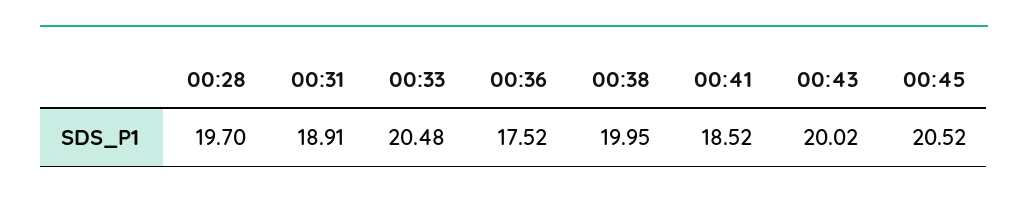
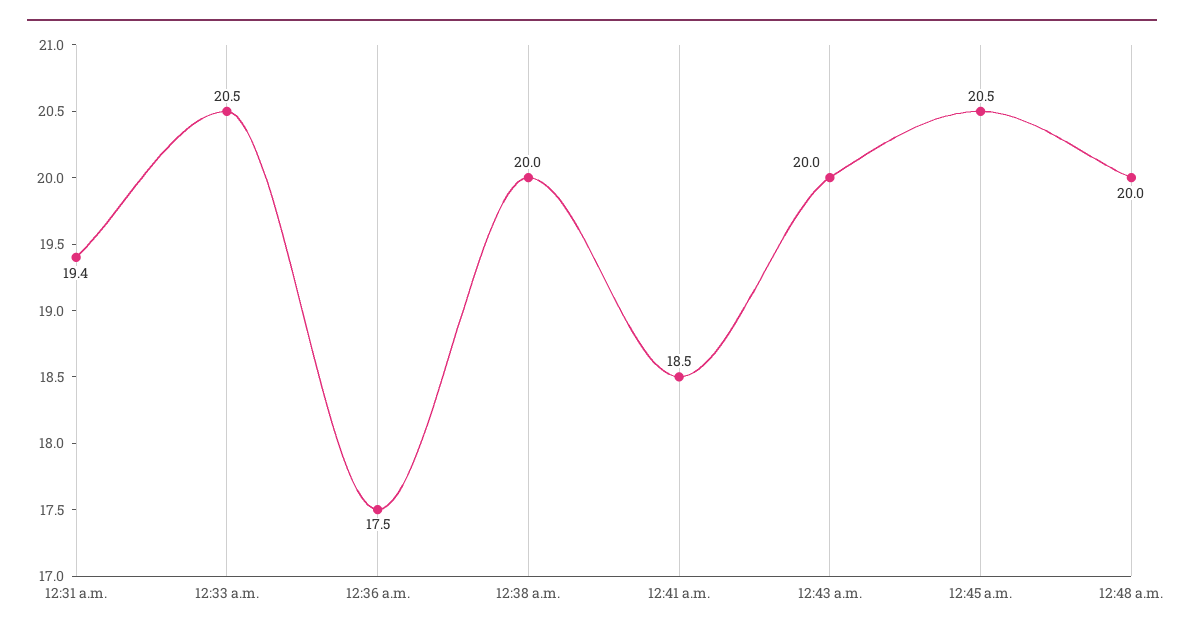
00:28: 19.7 -> none
00:31: 18.91 -> 19.4
12:48 a.m.: none -> 20

